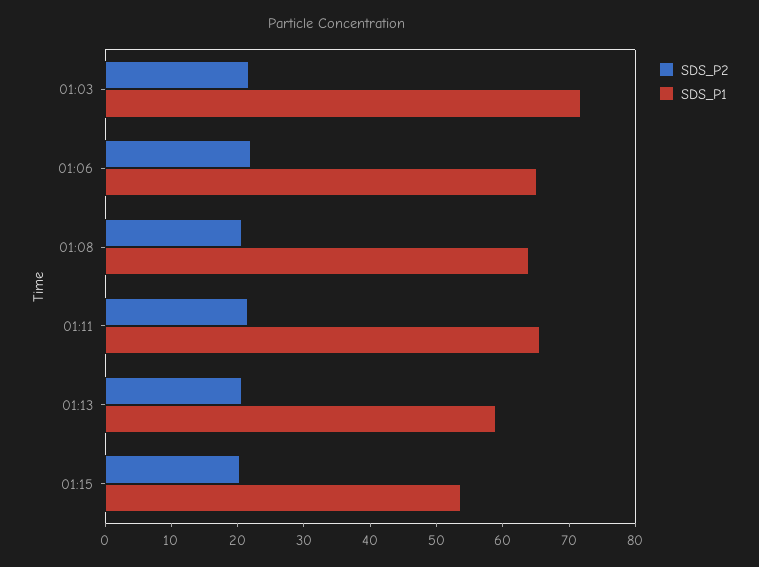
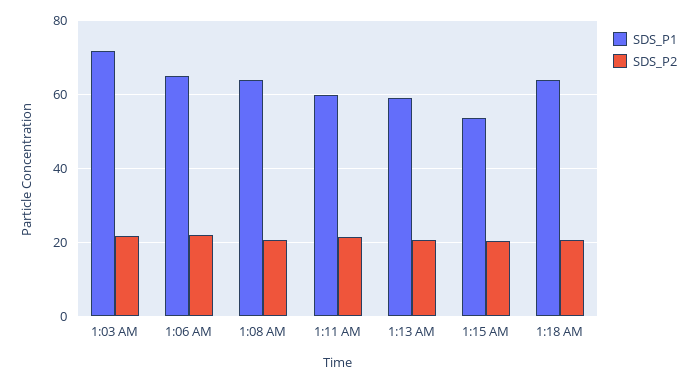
SDS_P1, 01:11: 66 -> 60
SDS_P1, 1:18 AM: none -> 64
SDS_P2, 1:18 AM: none -> 20

